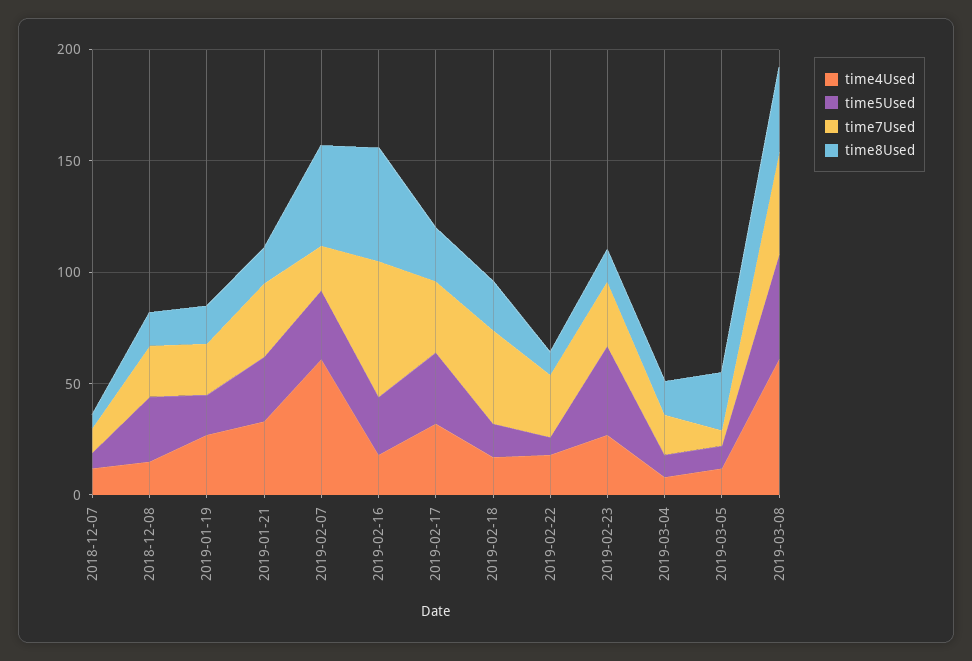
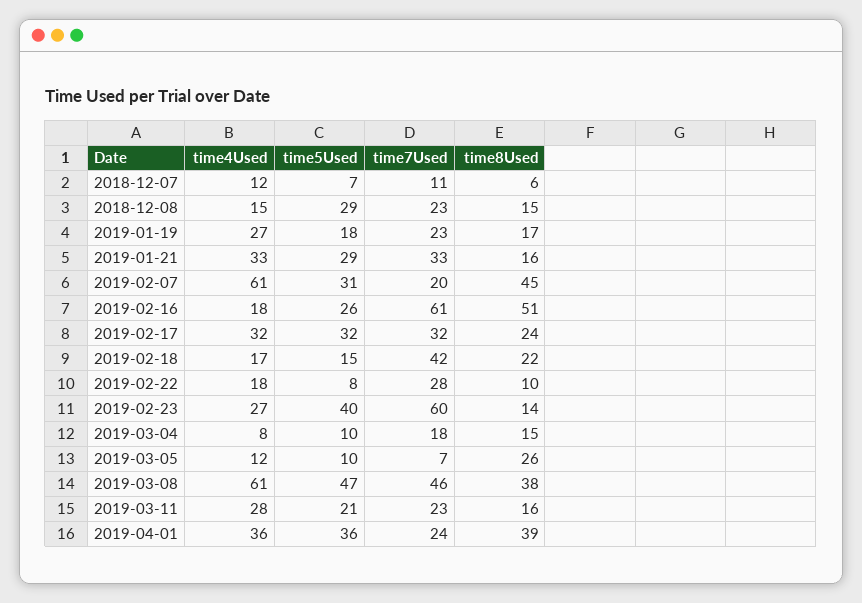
time7Used, 2019-02-23: 30 -> 60
time4Used, 2019-03-11: none -> 28
time5Used, 2019-03-11: none -> 21
time7Used, 2019-03-11: none -> 23
time8Used, 2019-03-11: none -> 16
time4Used, 2019-04-01: none -> 36
time5Used, 2019-04-01: none -> 36
time7Used, 2019-04-01: none -> 24
time8Used, 2019-04-01: none -> 39

